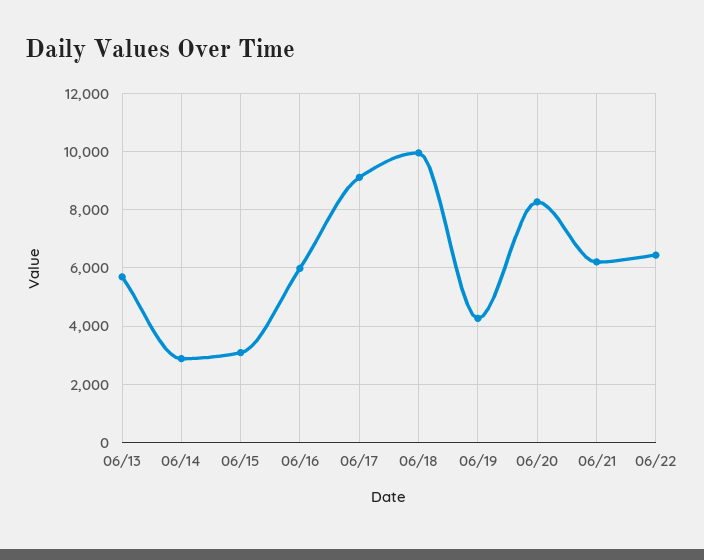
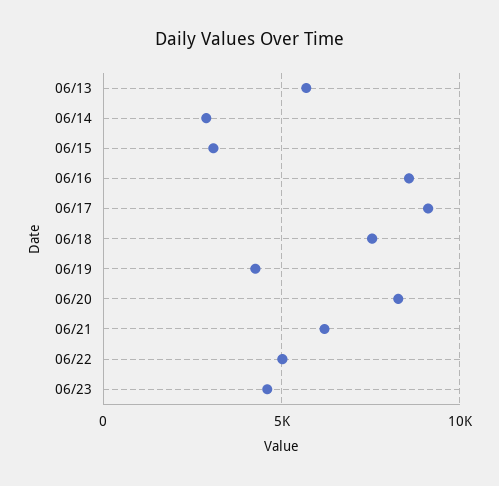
06/16: 6000 -> 8500
06/18: 10000 -> 7500
06/22: 6500 -> 5000
06/23: none -> 4500

